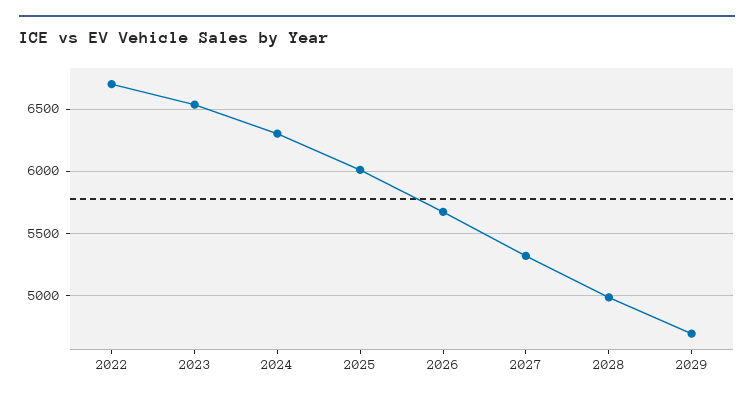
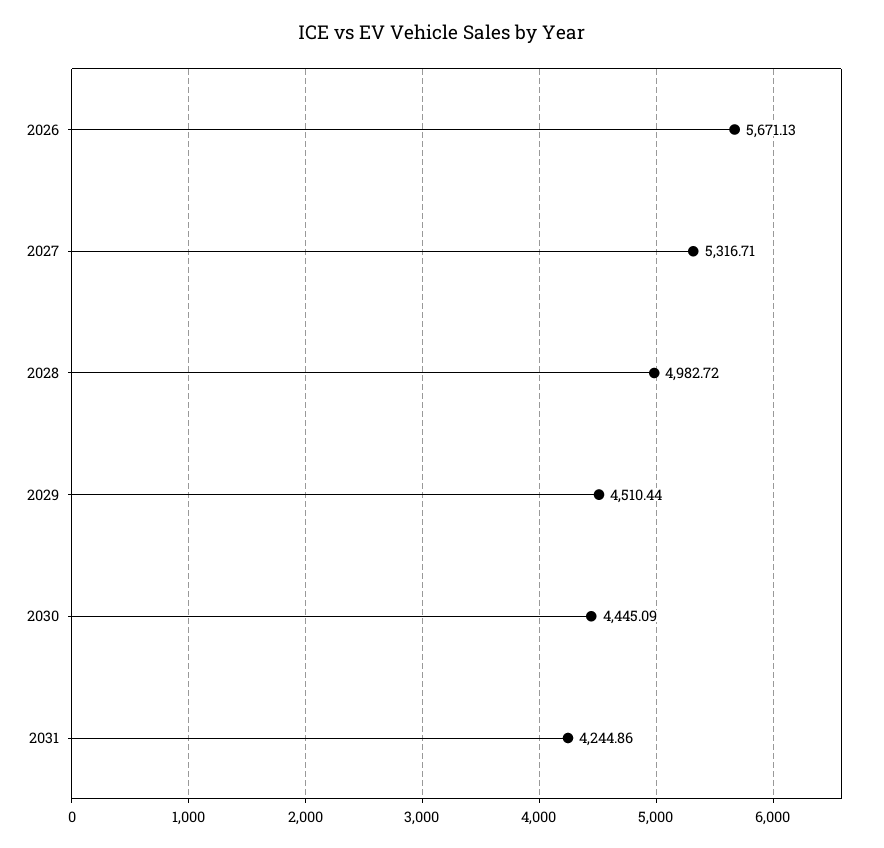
2022: 6700 -> none
2023: 6550 -> none
2024: 6300 -> none
2025: 6000 -> none
2029: 4700 -> 4510.44
2030: none -> 4445.09
2031: none -> 4244.86

